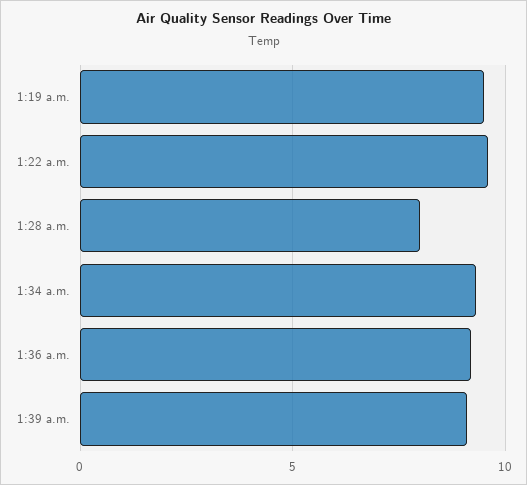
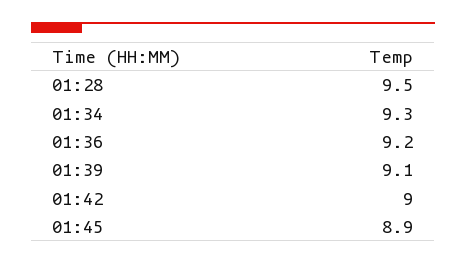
1:19 a.m.: 9.5 -> none
1:22 a.m.: 9.5 -> none
1:28 a.m.: 8 -> 9.5
01:42: none -> 9
01:45: none -> 8.9

